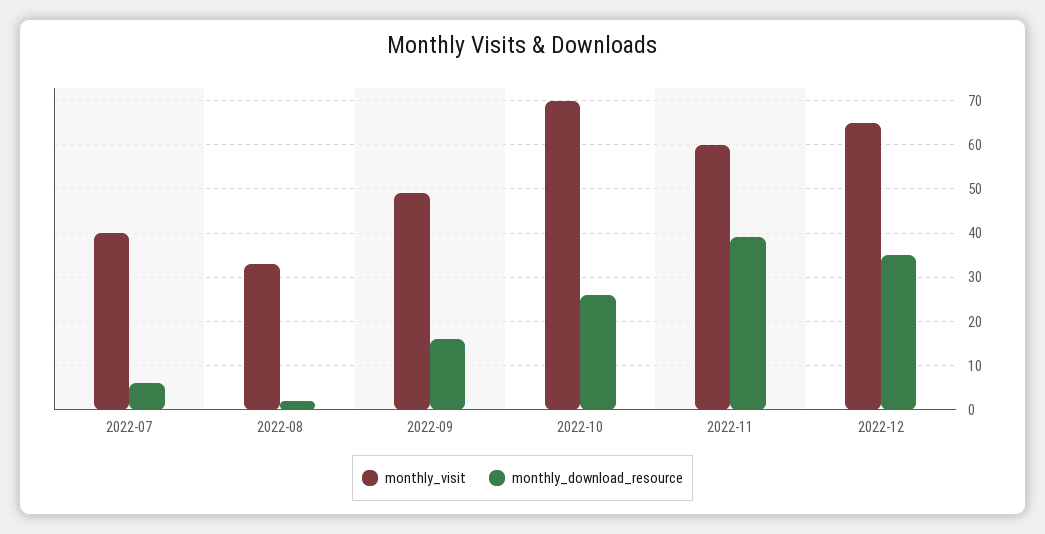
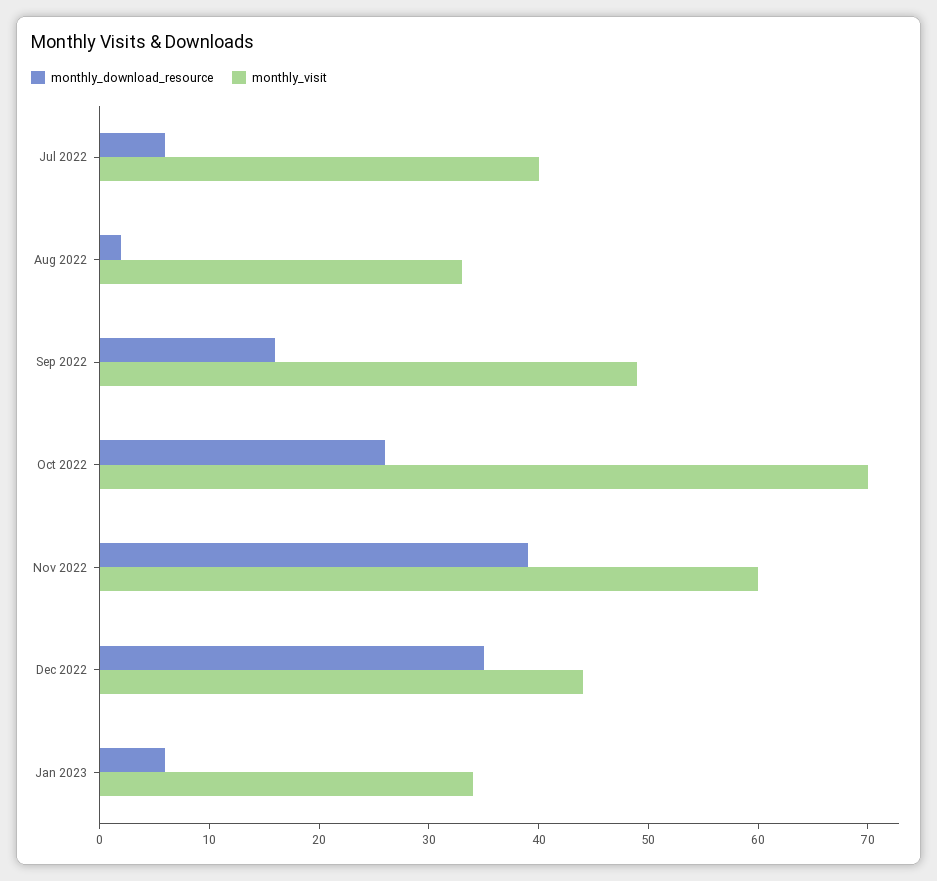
monthly_visit, 2022-12: 65 -> 44
monthly_download_resource, Jan 2023: none -> 6
monthly_visit, Jan 2023: none -> 34

